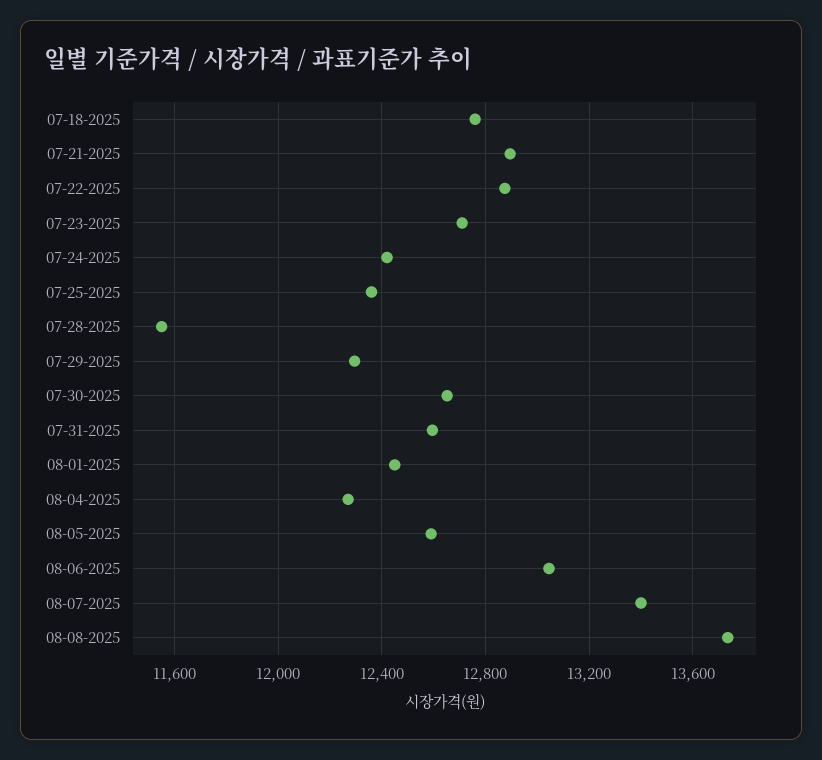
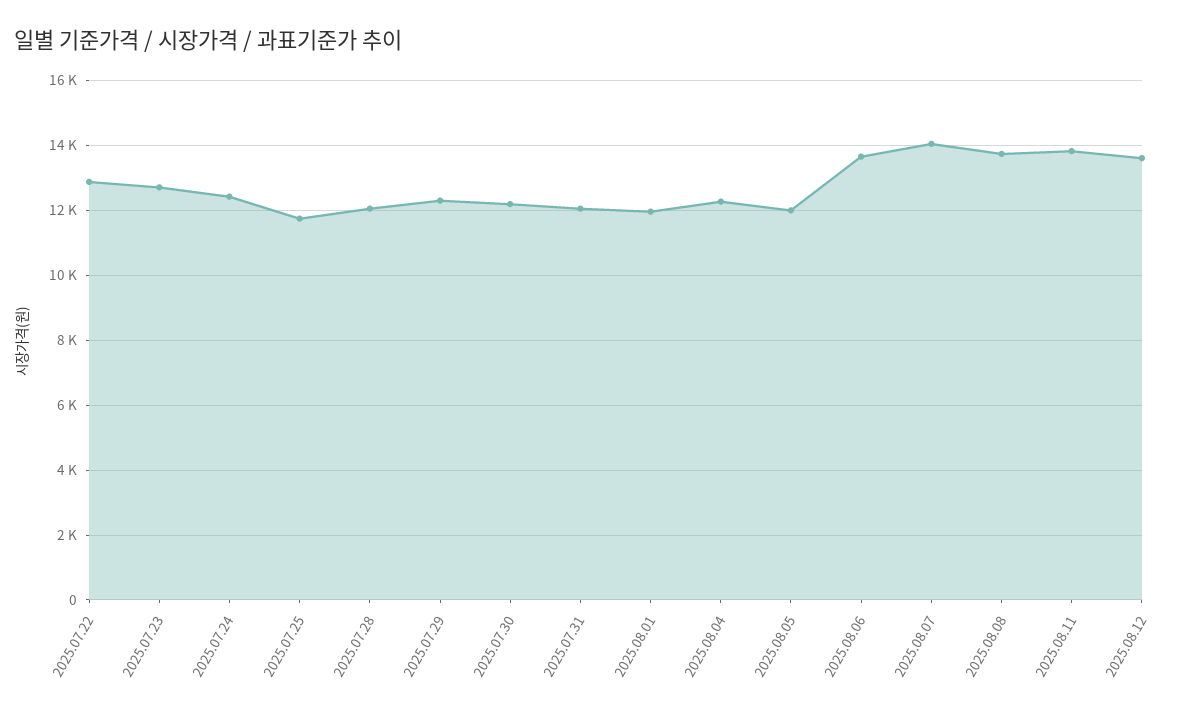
07-18-2025: 12750 -> none
07-21-2025: 12900 -> none
07-25-2025: 12350 -> 11800
07-28-2025: 11550 -> 12000
07-30-2025: 12650 -> 12200
07-31-2025: 12600 -> 12000
08-01-2025: 12450 -> 12000
08-05-2025: 12600 -> 12000
08-06-2025: 13050 -> 13600
08-07-2025: 13400 -> 14000
2025.08.11: none -> 13800
2025.08.12: none -> 13600

